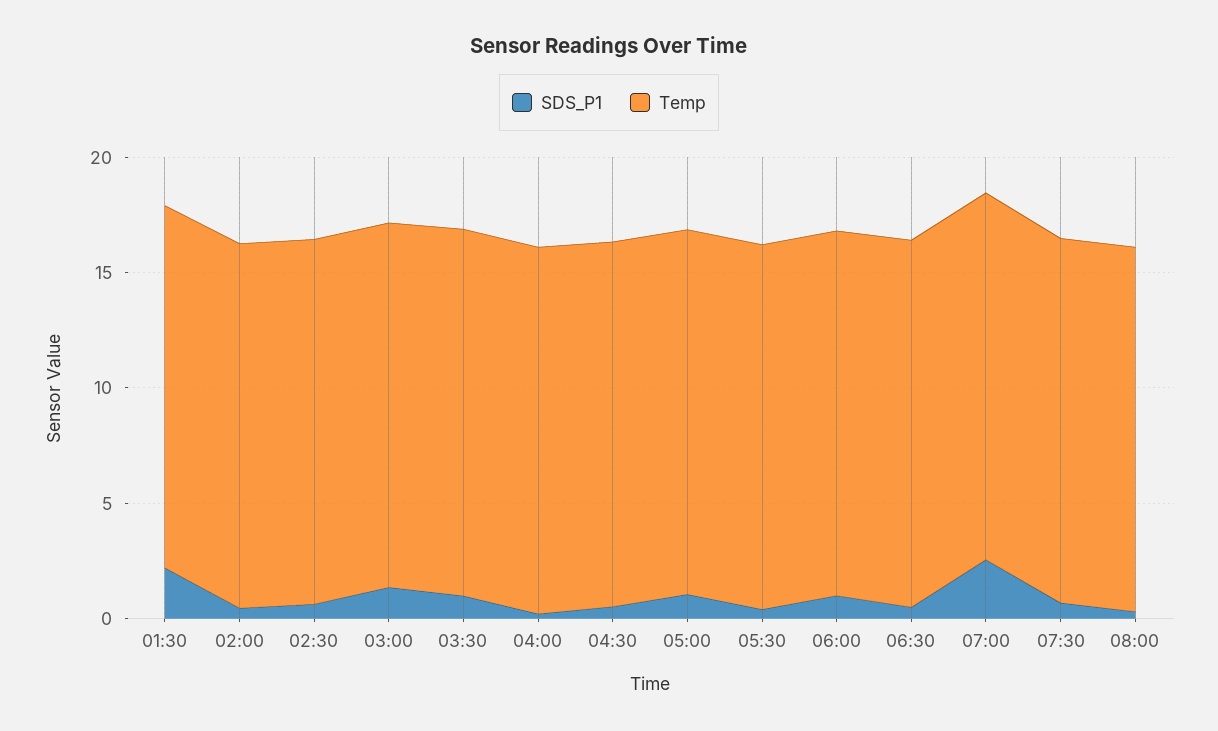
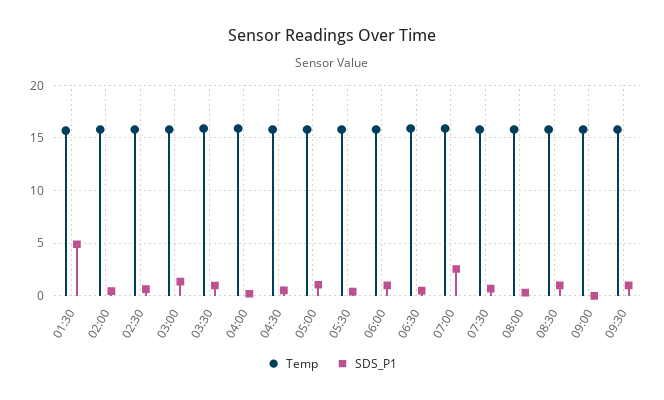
SDS_P1, 01:30: 2 -> 5
Temp, 08:30: none -> 16
SDS_P1, 08:30: none -> 1
Temp, 09:00: none -> 16
SDS_P1, 09:00: none -> 0
Temp, 09:30: none -> 16
SDS_P1, 09:30: none -> 1

